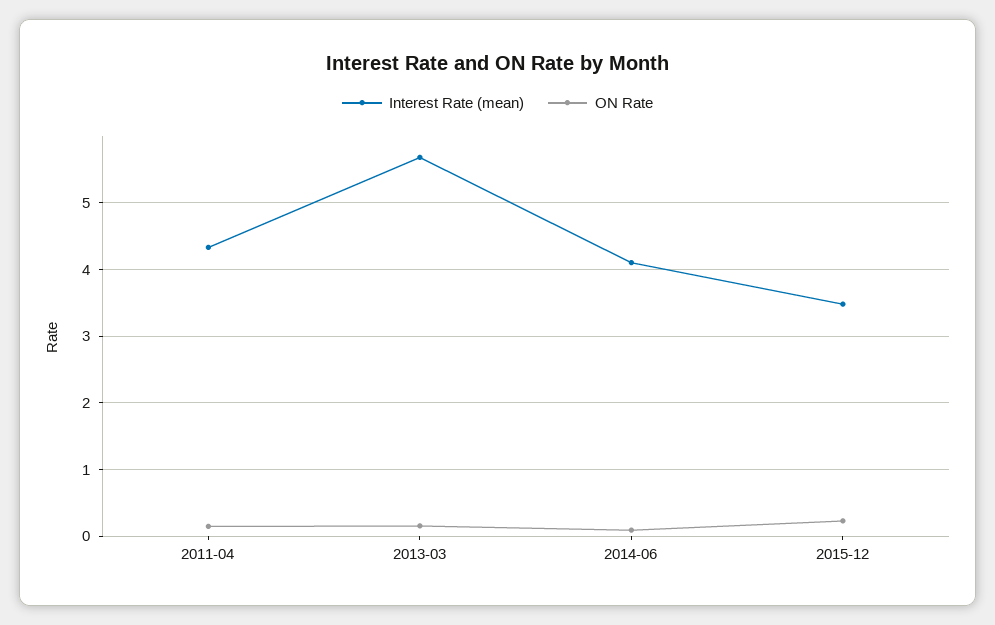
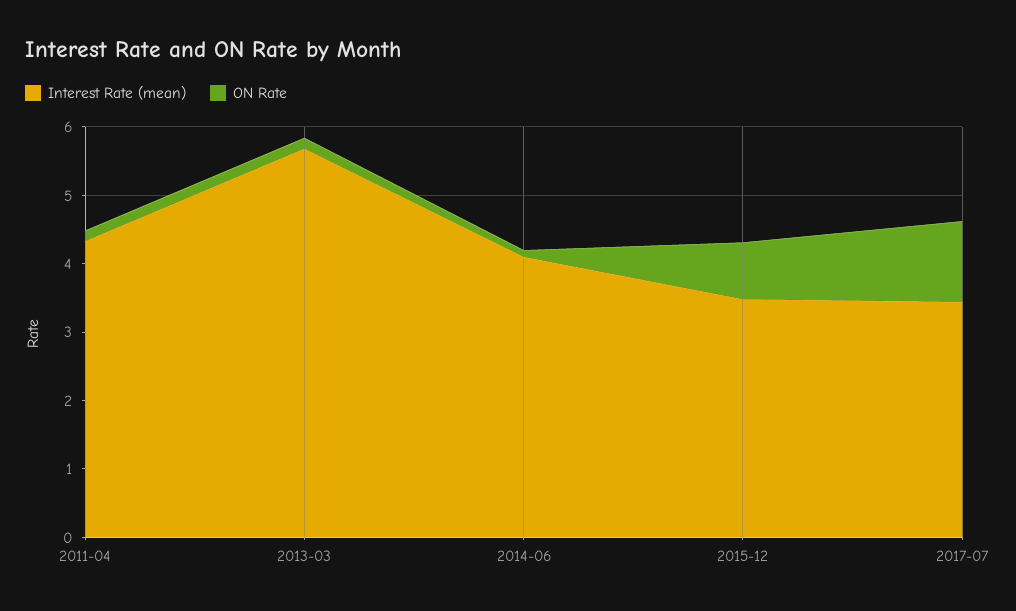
ON Rate, 2015-12: 0.2 -> 0.8
Interest Rate (mean), 2017-07: none -> 3.4
ON Rate, 2017-07: none -> 1.2

